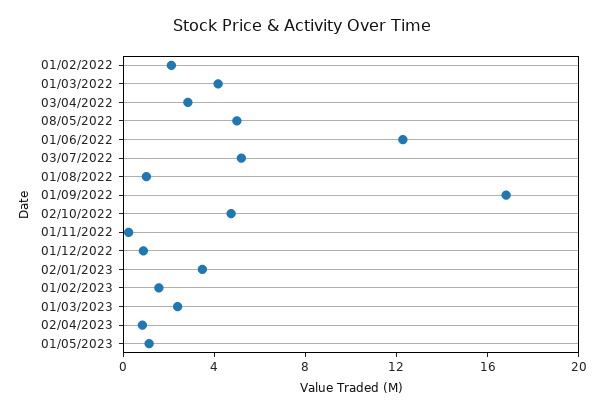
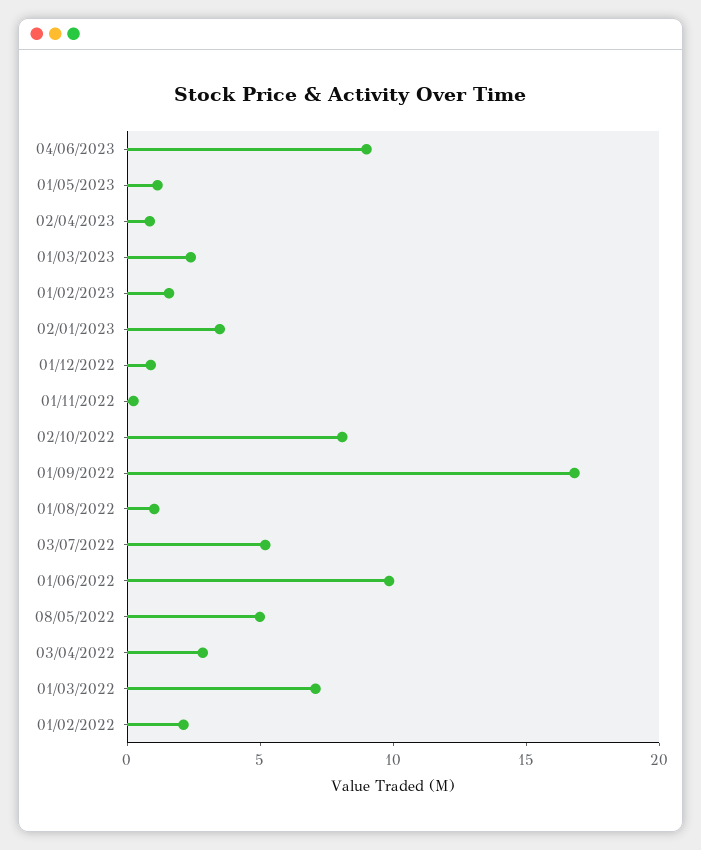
01/03/2022: 4 -> 7
01/06/2022: 12 -> 10
02/10/2022: 5 -> 8
04/06/2023: none -> 9

